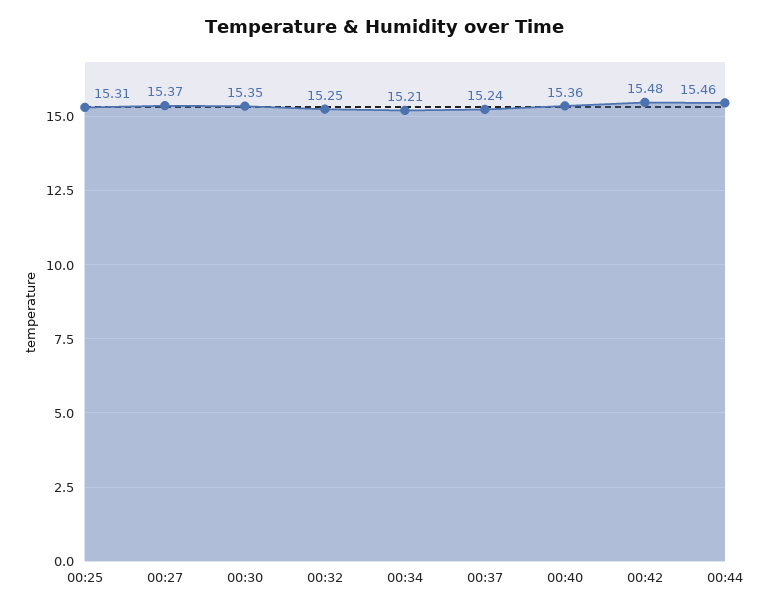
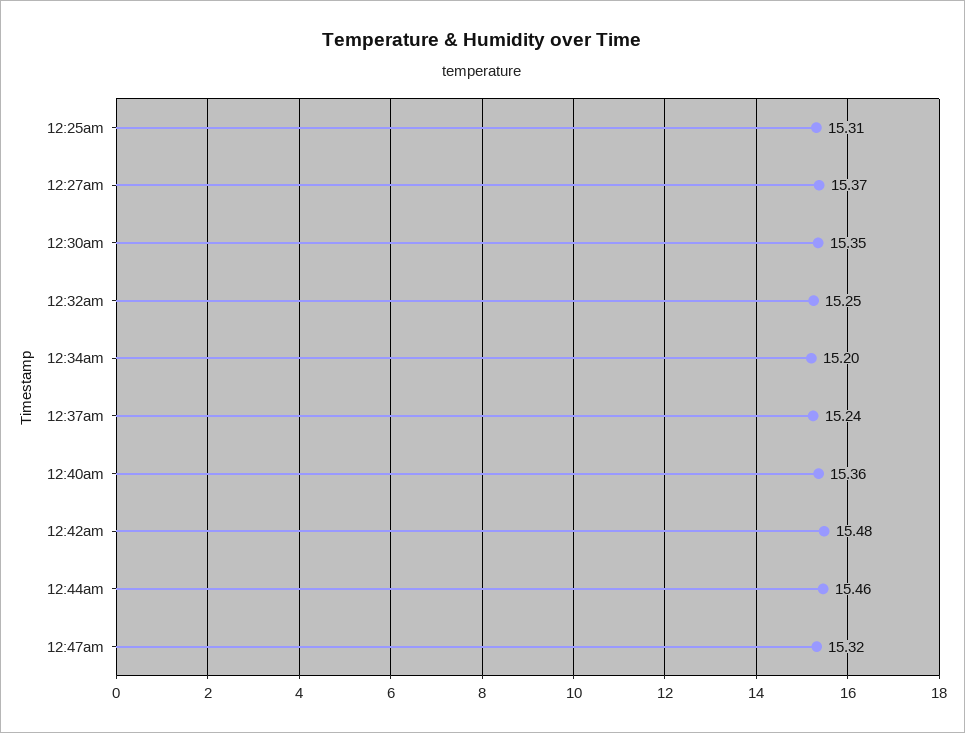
00:34: 15.21 -> 15.2
12:47am: none -> 15.32

